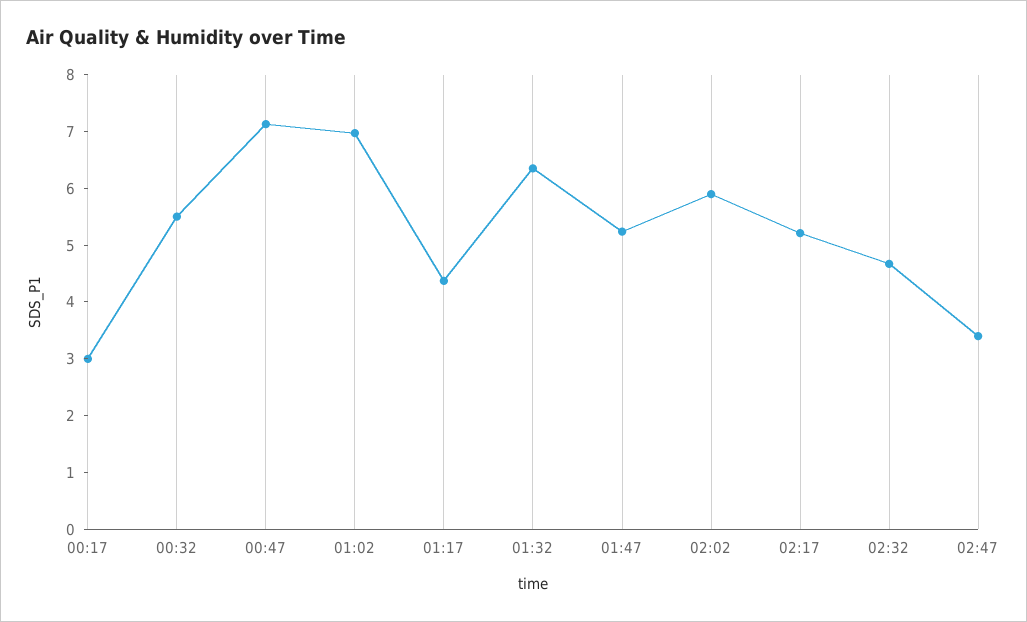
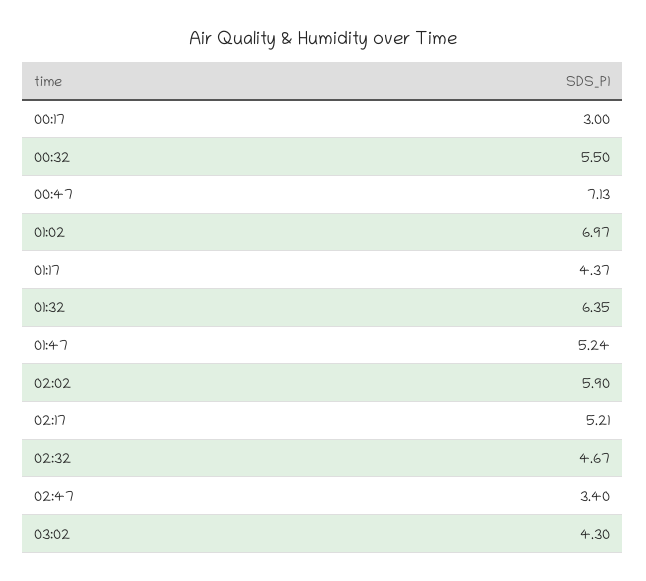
03:02: none -> 4.3

